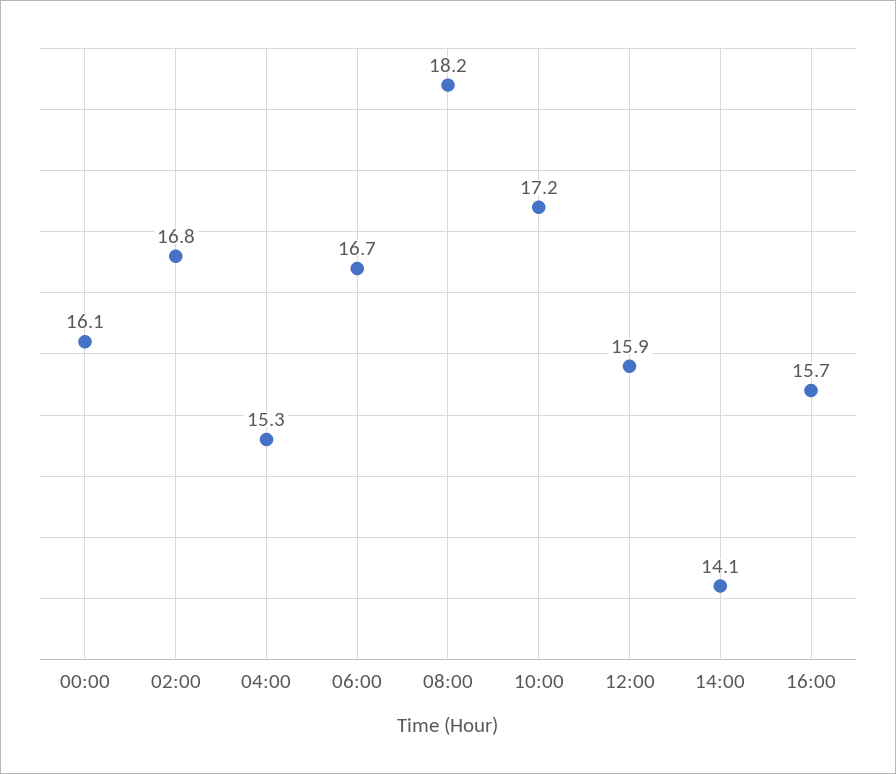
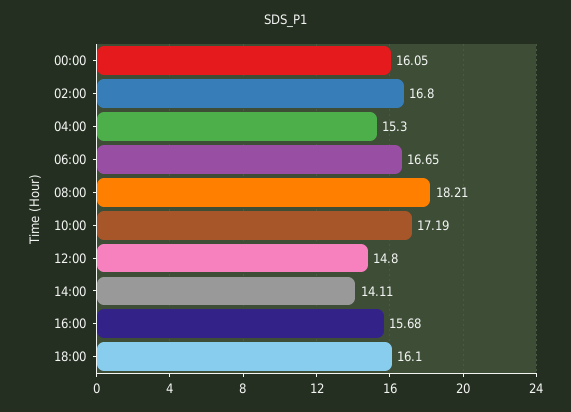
12:00: 15.9 -> 14.8
18:00: none -> 16.1

